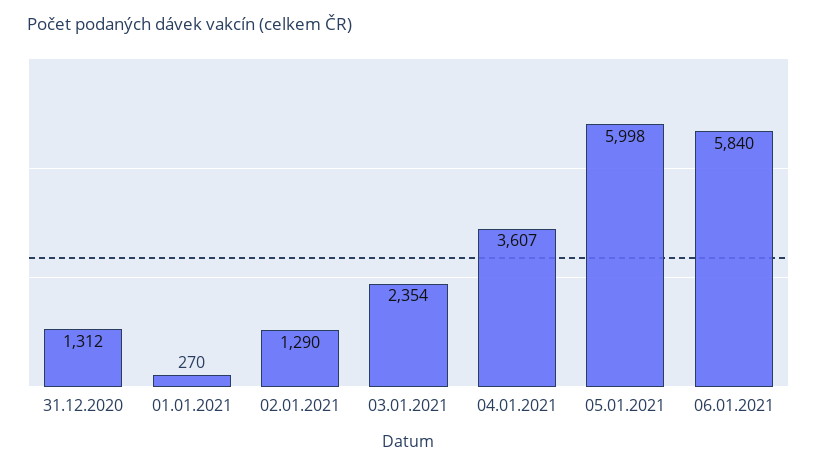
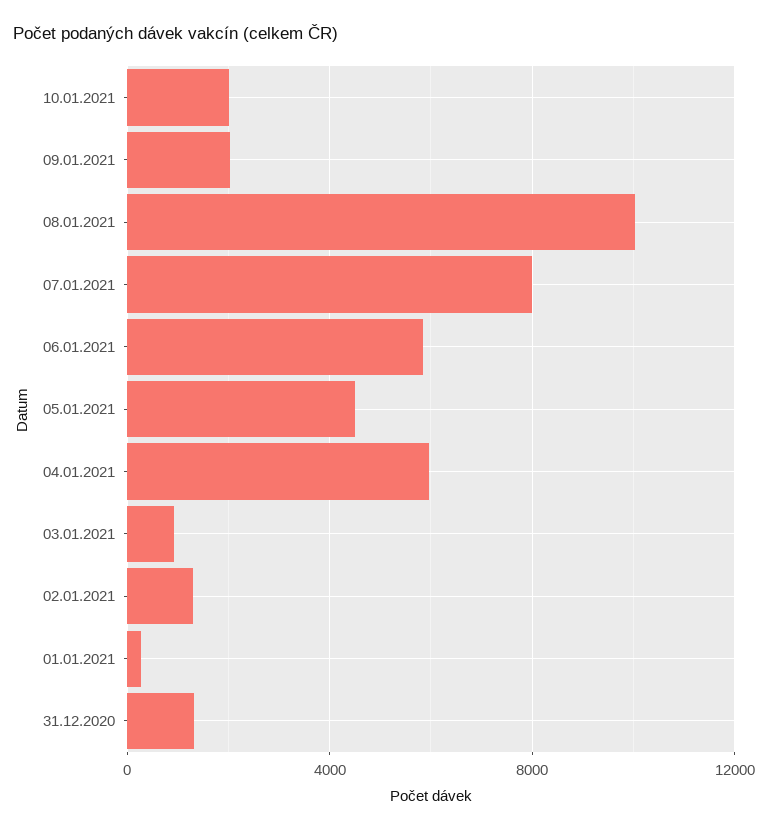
03.01.2021: 2354 -> 1000
04.01.2021: 3607 -> 6000
05.01.2021: 5998 -> 4500
10.01.2021: none -> 2000
09.01.2021: none -> 2000
08.01.2021: none -> 10000
07.01.2021: none -> 8000

